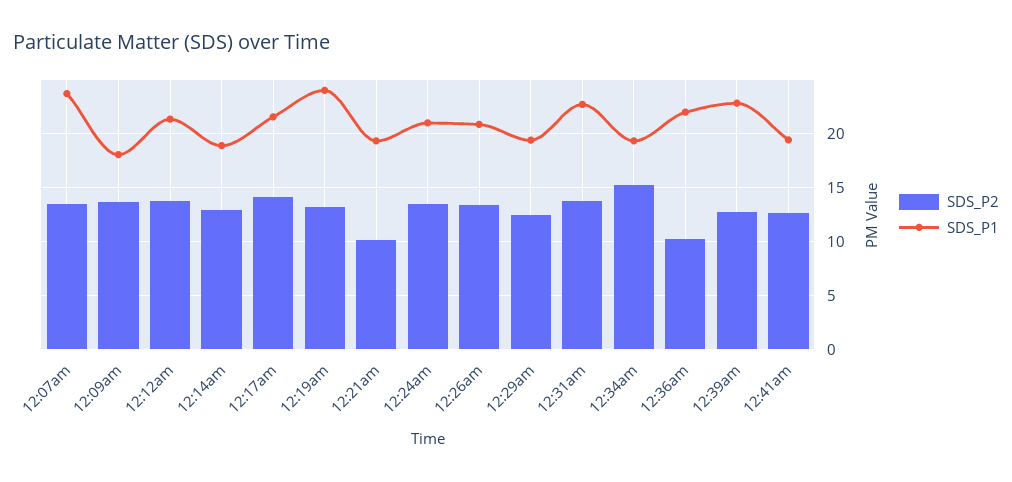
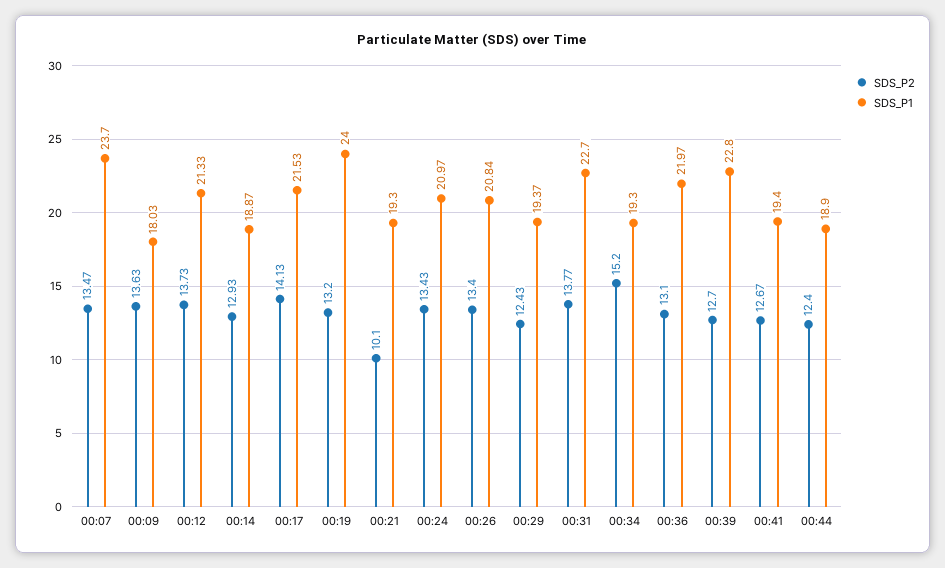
SDS_P2, 12:36am: 10 -> 13.1
SDS_P2, 00:44: none -> 12.4
SDS_P1, 00:44: none -> 18.9

